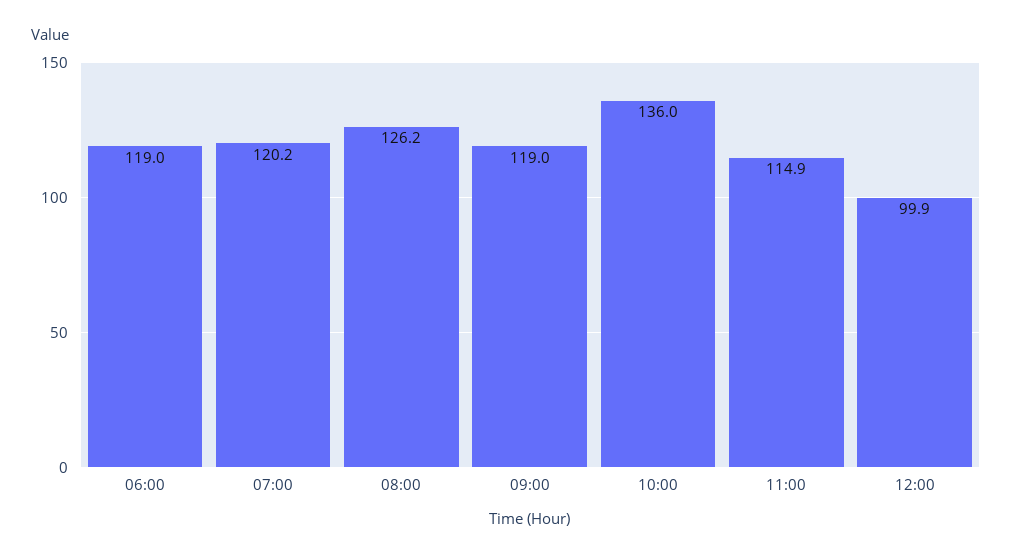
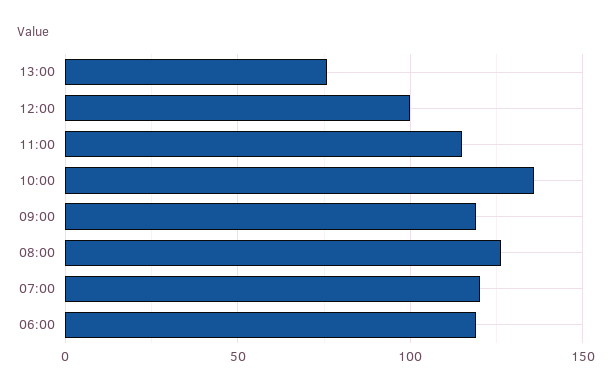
13:00: none -> 75

